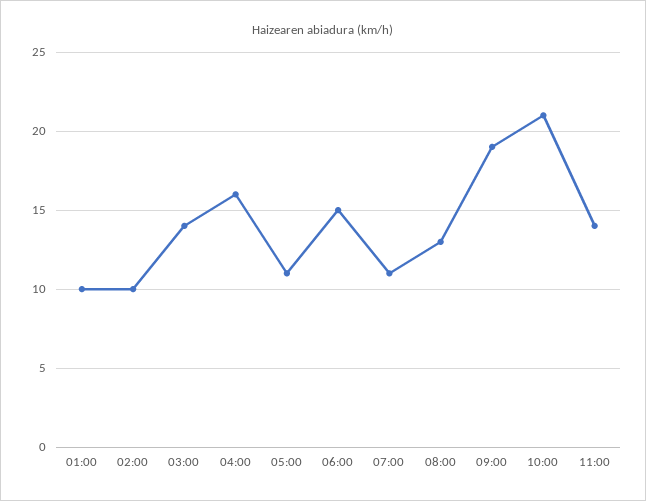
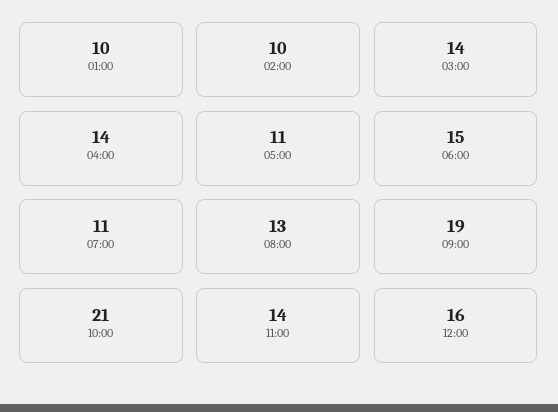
04:00: 16 -> 14
12:00: none -> 16

